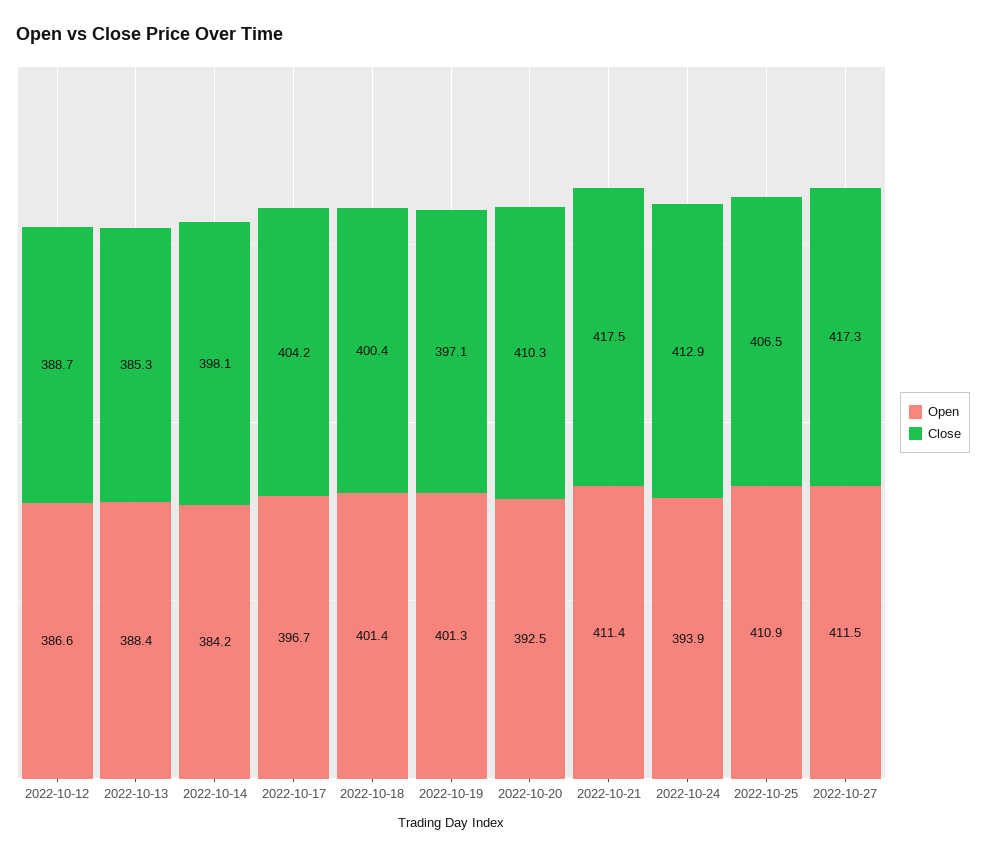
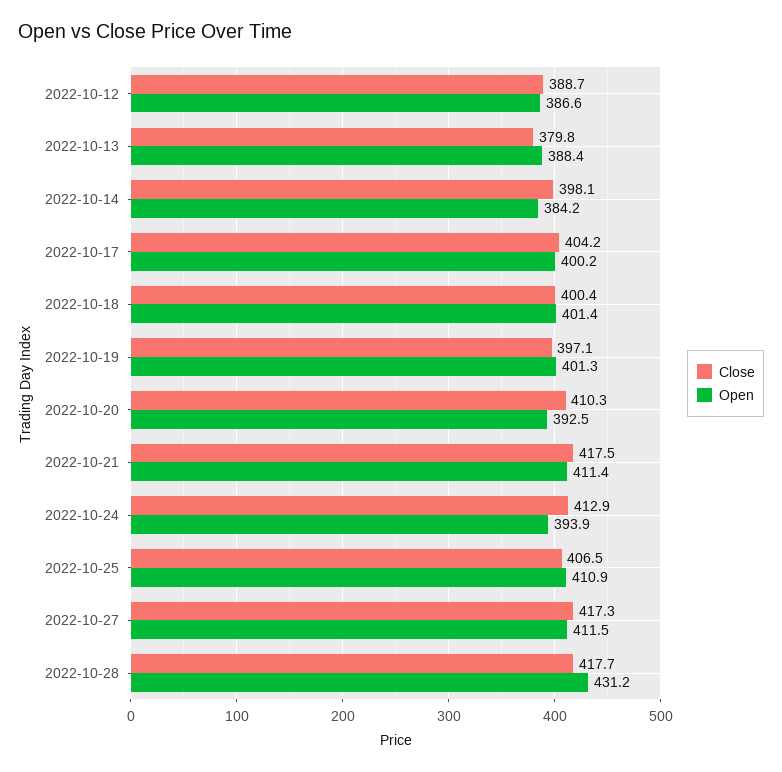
Close, 2022-10-13: 385.3 -> 379.8
Open, 2022-10-17: 396.7 -> 400.2
Close, 2022-10-28: none -> 417.7
Open, 2022-10-28: none -> 431.2

